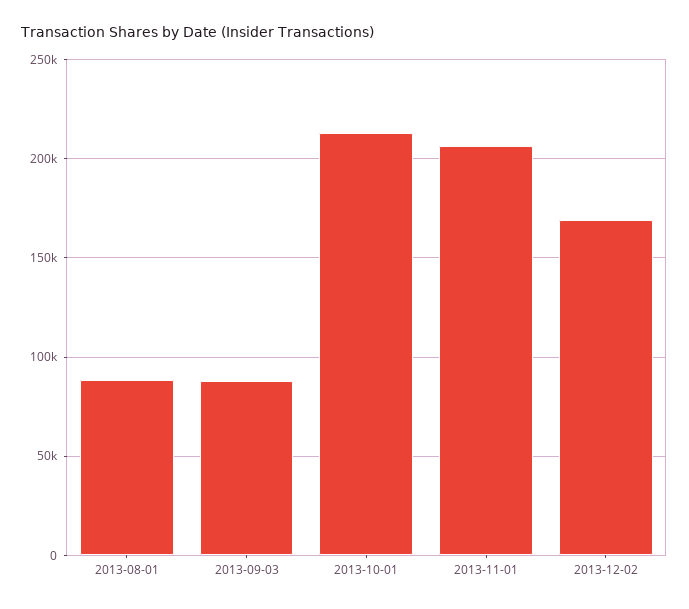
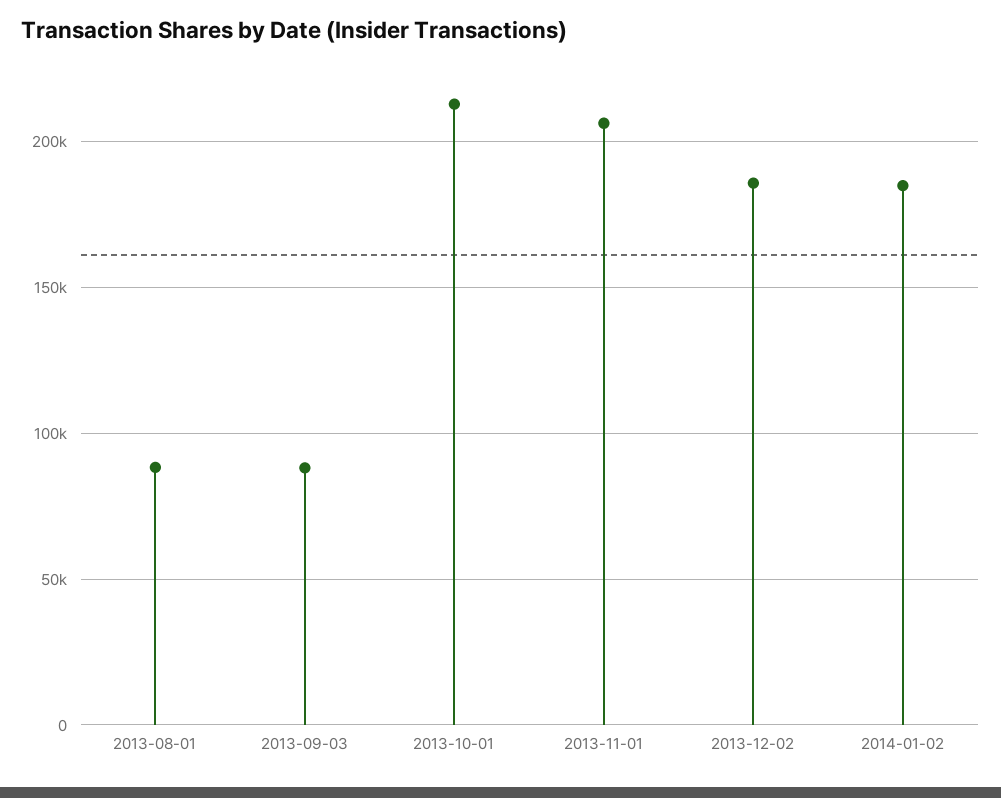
2013-12-02: 170000 -> 185000
2014-01-02: none -> 185000

